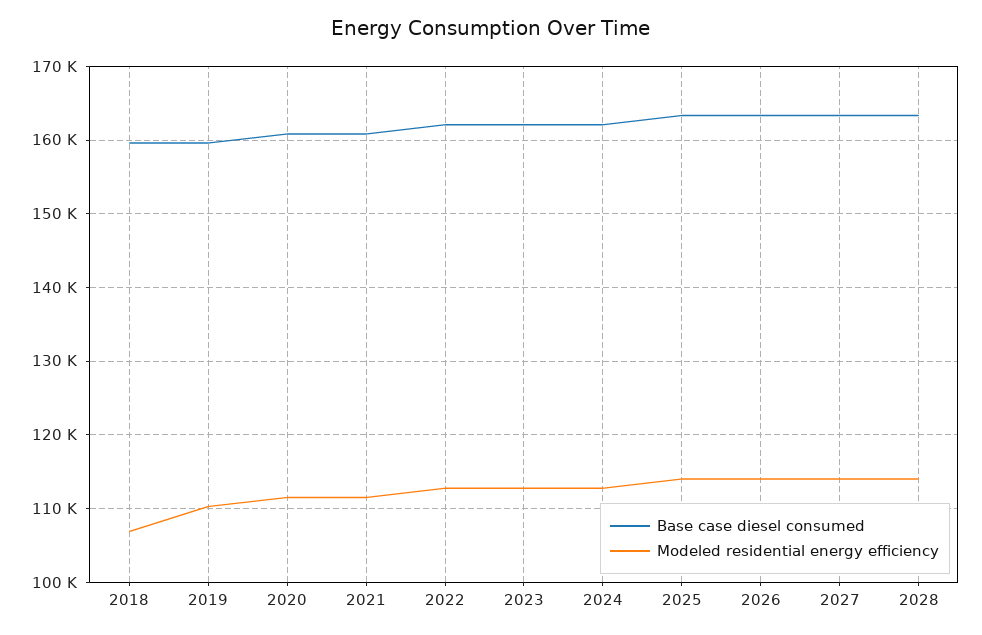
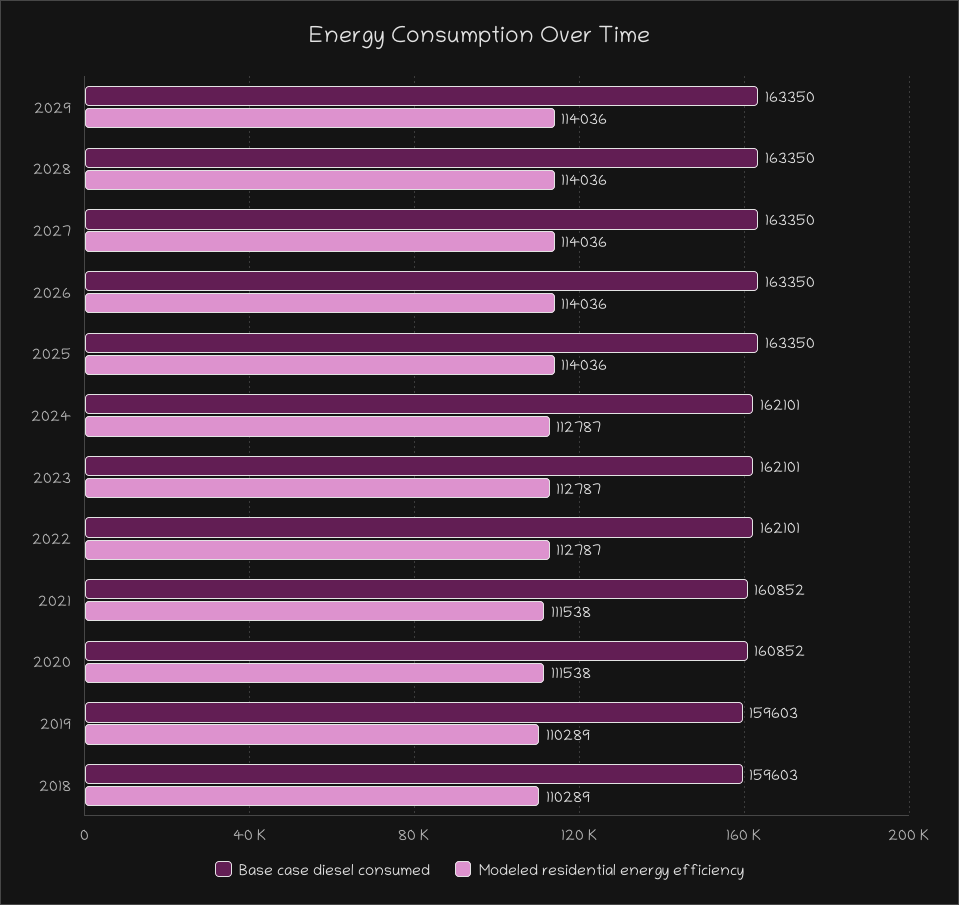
Modeled residential energy efficiency, 2018: 107000 -> 110289
Base case diesel consumed, 2029: none -> 163350
Modeled residential energy efficiency, 2029: none -> 114036

